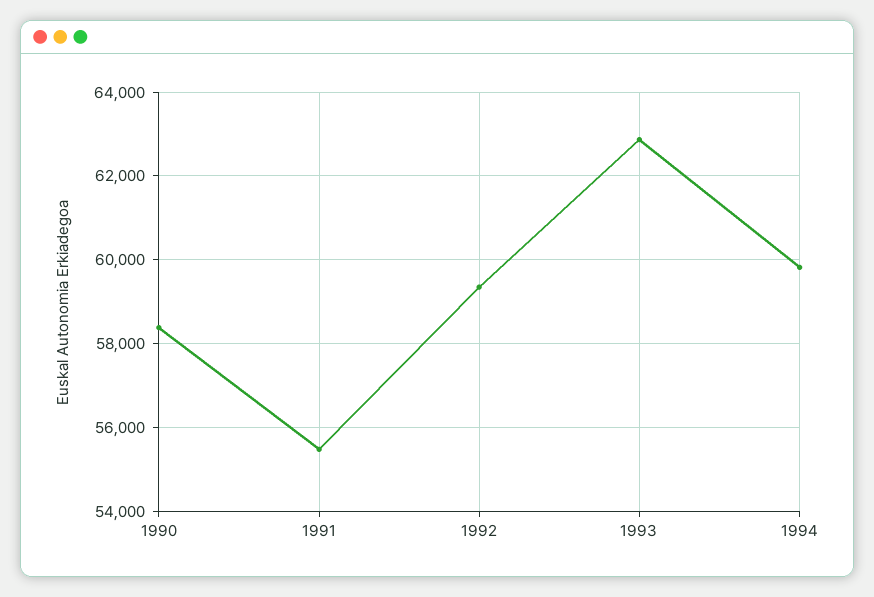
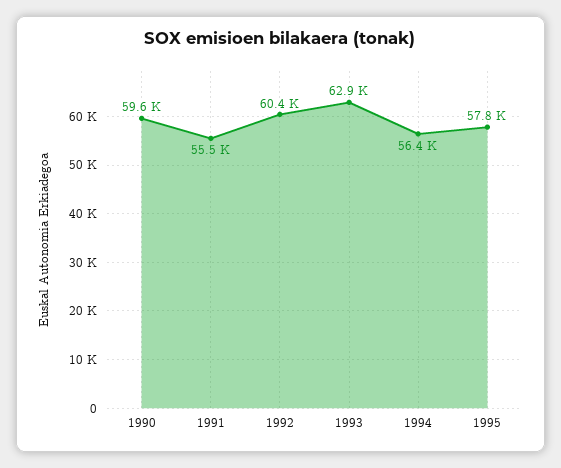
1990: 58400 -> 59600
1992: 59400 -> 60400
1994: 59800 -> 56400
1995: none -> 57800

